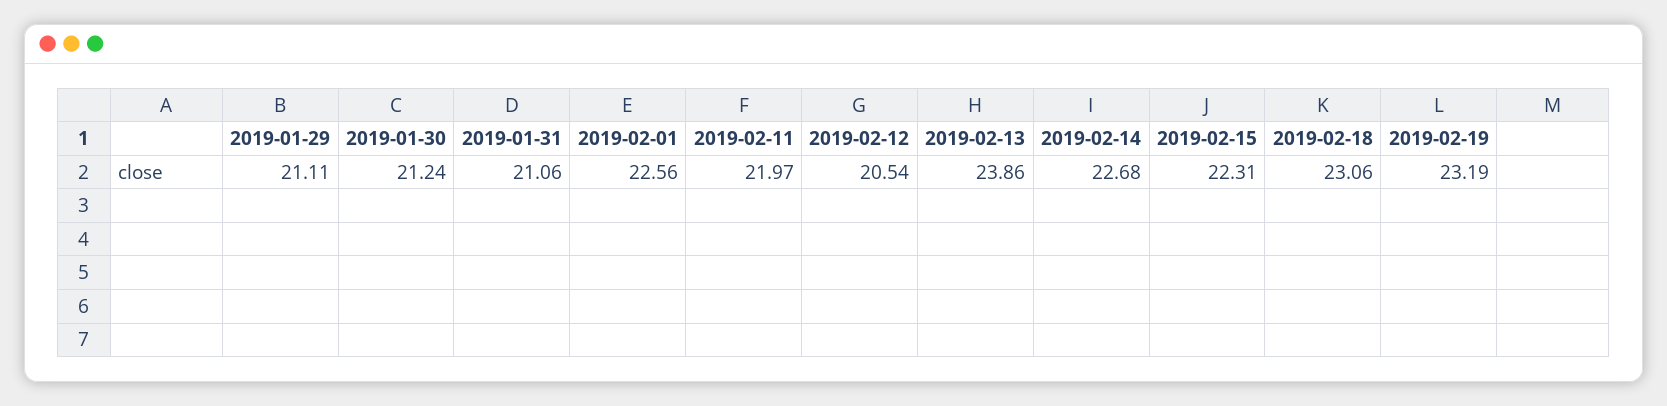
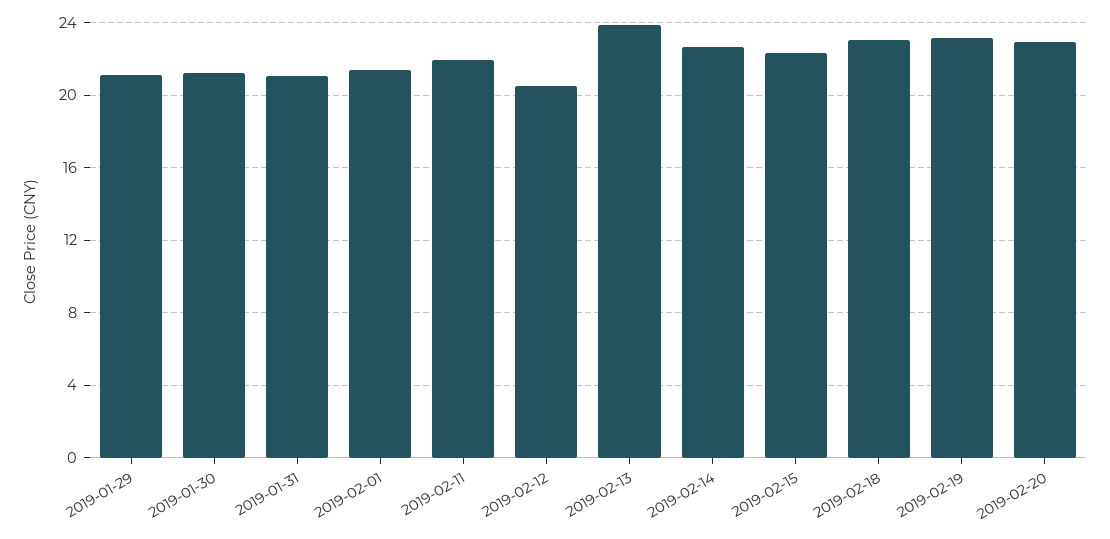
2019-02-01: 22.56 -> 21.5
2019-02-20: none -> 23

